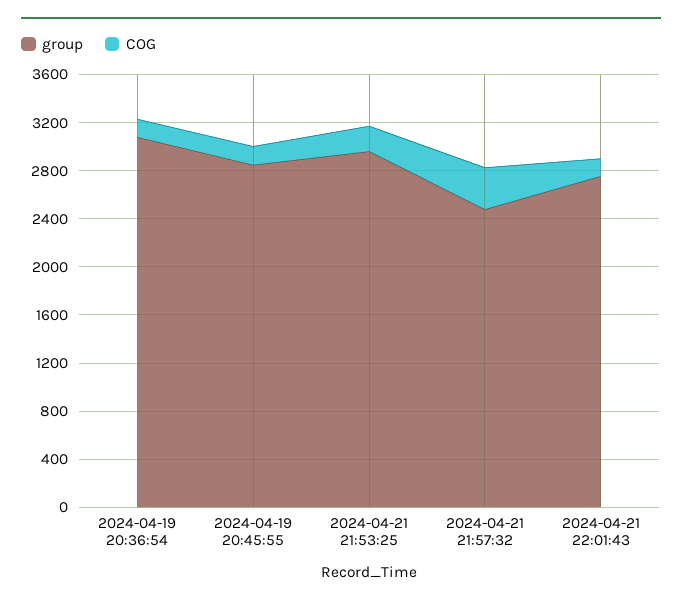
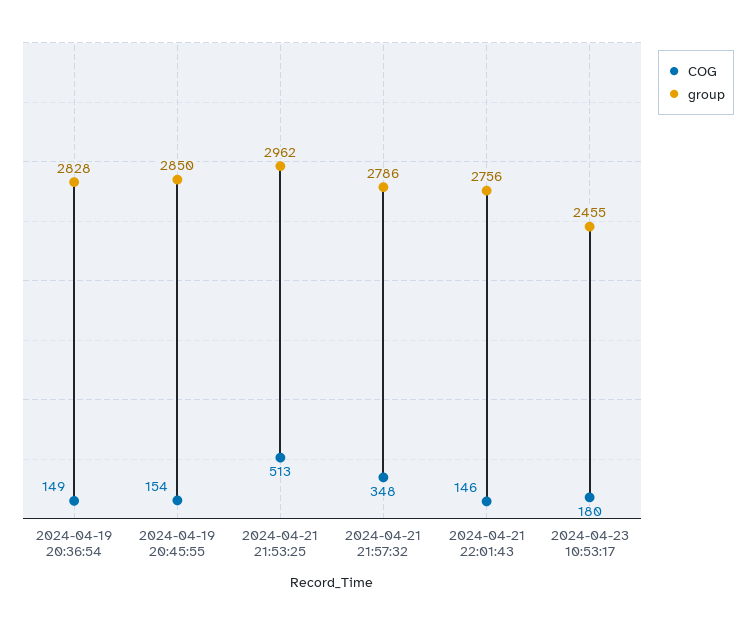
group, 2024-04-19 20:36:54: 3100 -> 2828
COG, 2024-04-21 21:53:25: 200 -> 513
group, 2024-04-21 21:57:32: 2500 -> 2786
COG, 2024-04-23 10:53:17: none -> 180
group, 2024-04-23 10:53:17: none -> 2455

